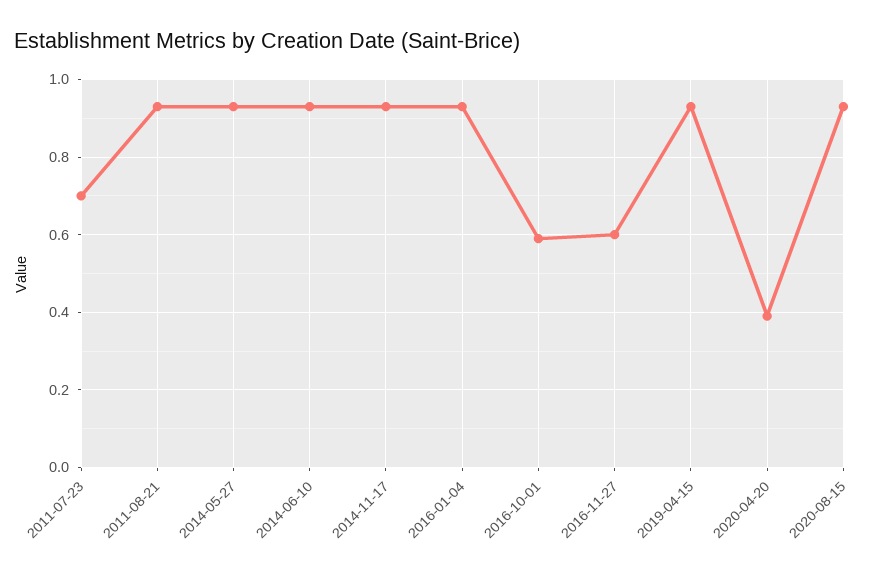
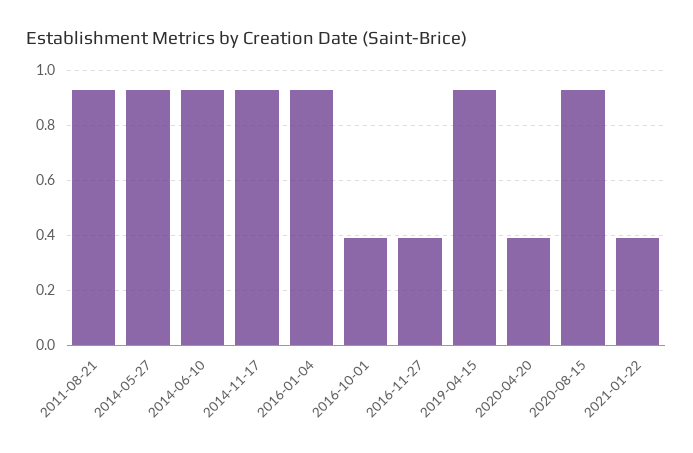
2011-07-23: 0.7 -> none
2016-10-01: 0.6 -> 0.4
2016-11-27: 0.6 -> 0.4
2021-01-22: none -> 0.4

